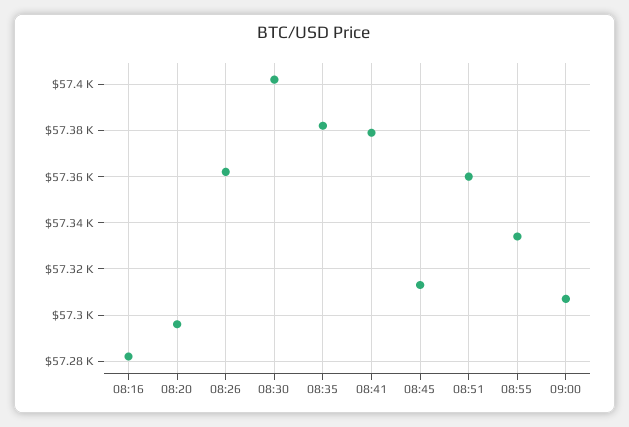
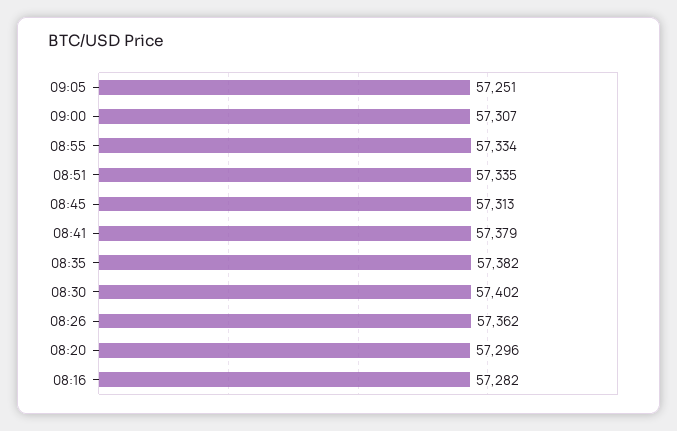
08:51: 57360 -> 57335
09:05: none -> 57251

